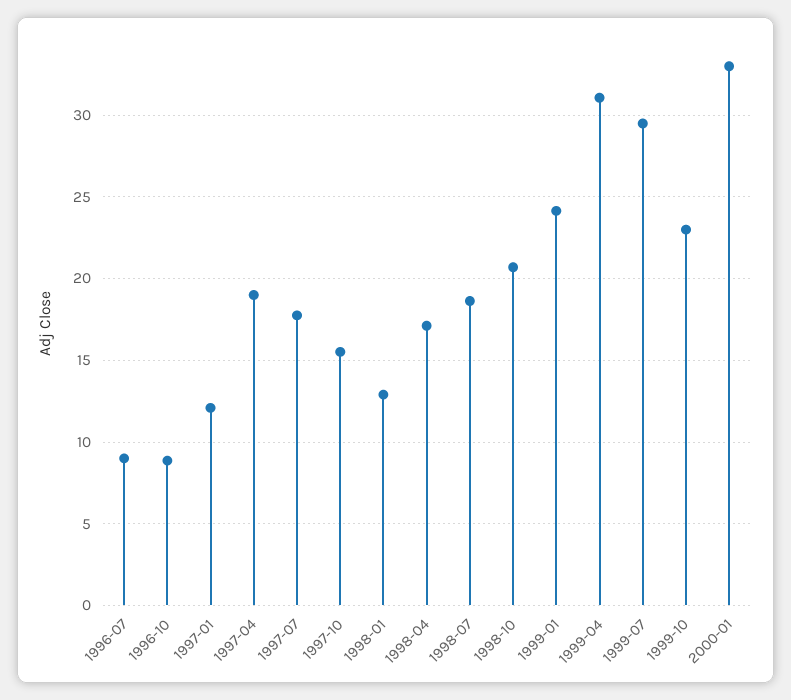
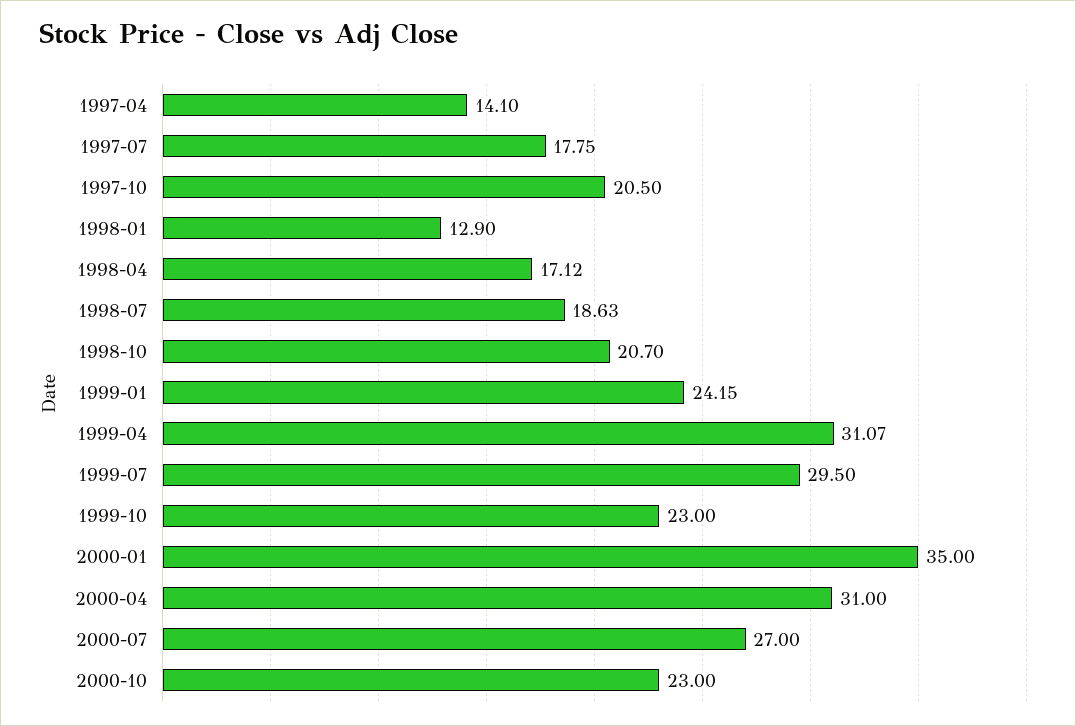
1996-07: 9 -> none
1996-10: 9 -> none
1997-01: 12 -> none
1997-04: 19 -> 14.1
1997-10: 15.5 -> 20.5
2000-01: 33 -> 35
2000-04: none -> 31
2000-07: none -> 27
2000-10: none -> 23

